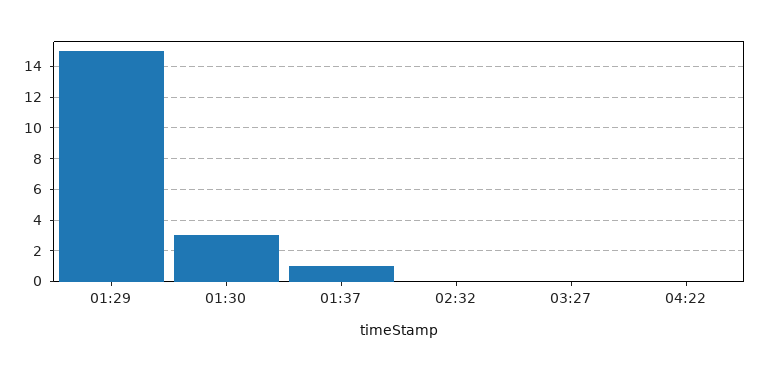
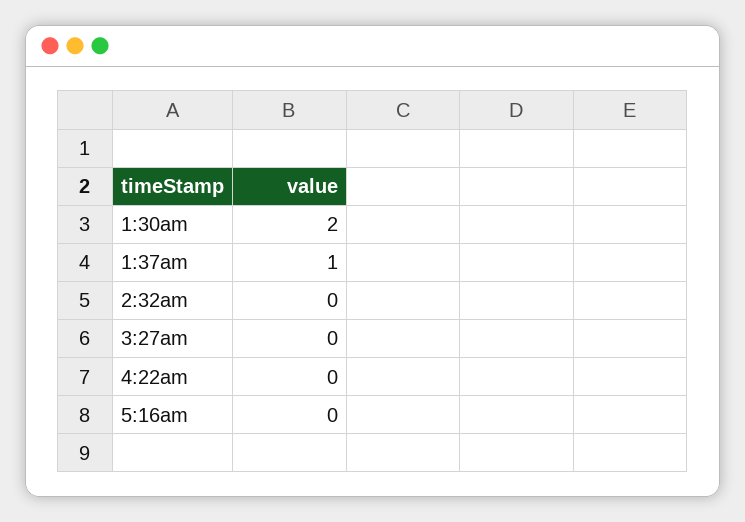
01:29: 15 -> none
01:30: 3 -> 2
5:16am: none -> 0

